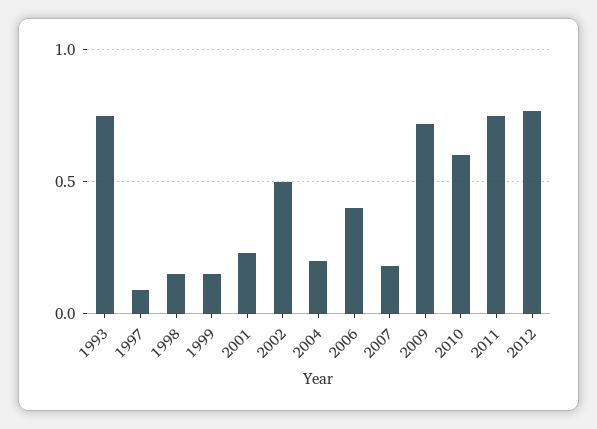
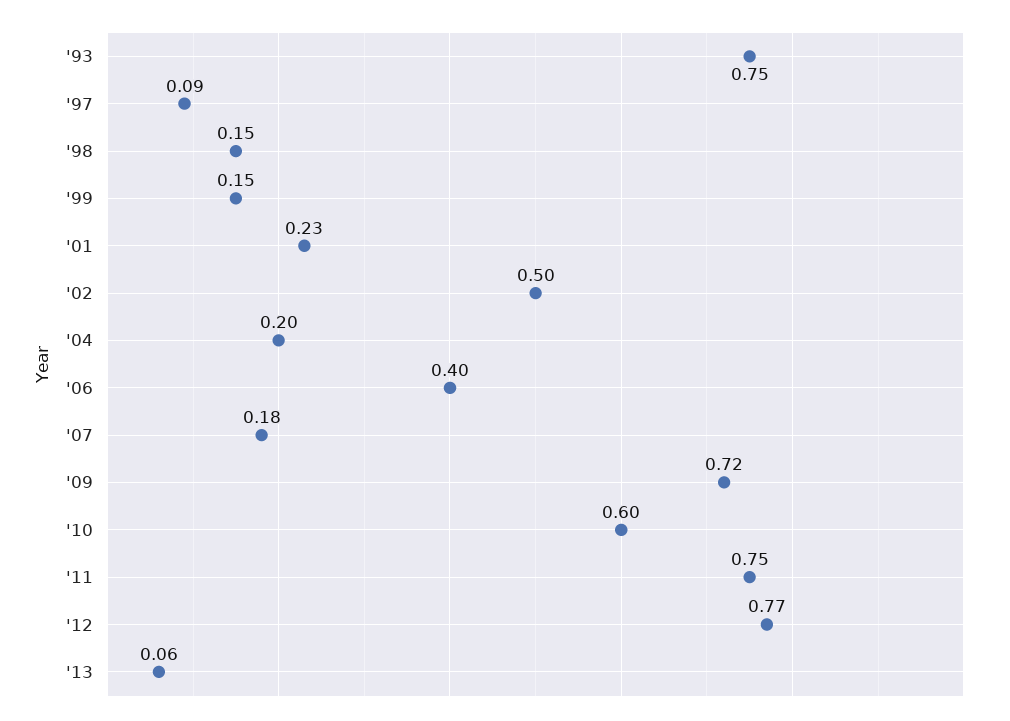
'13: none -> 0.06

